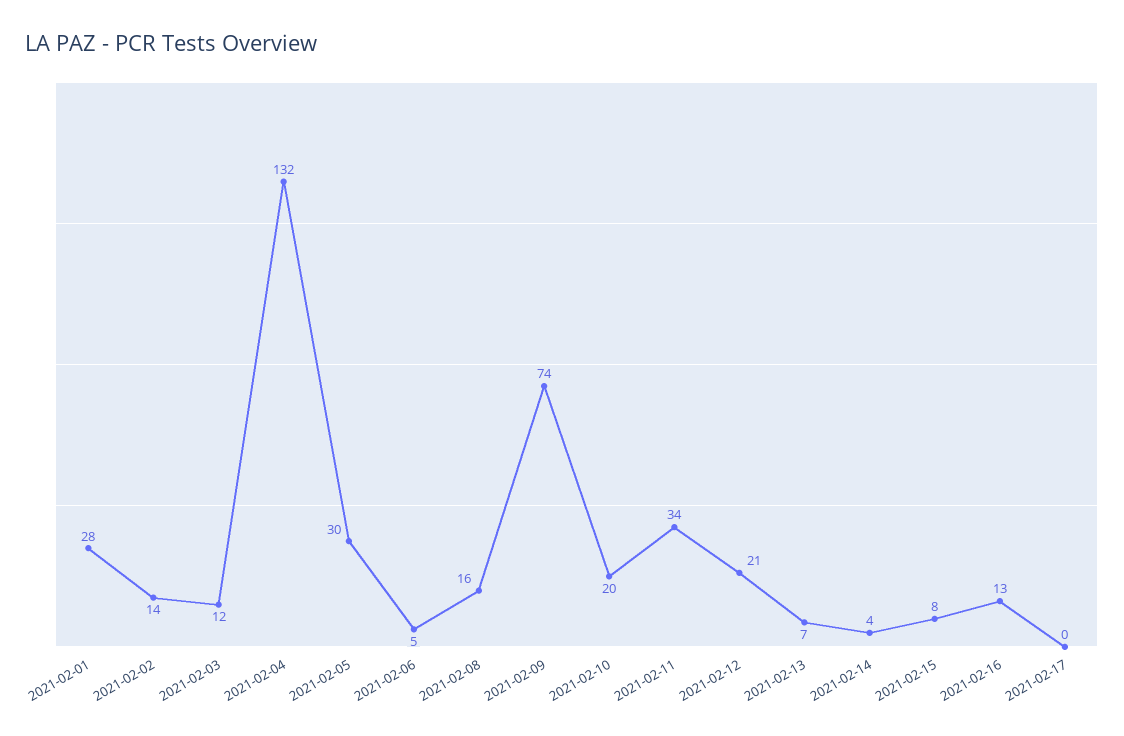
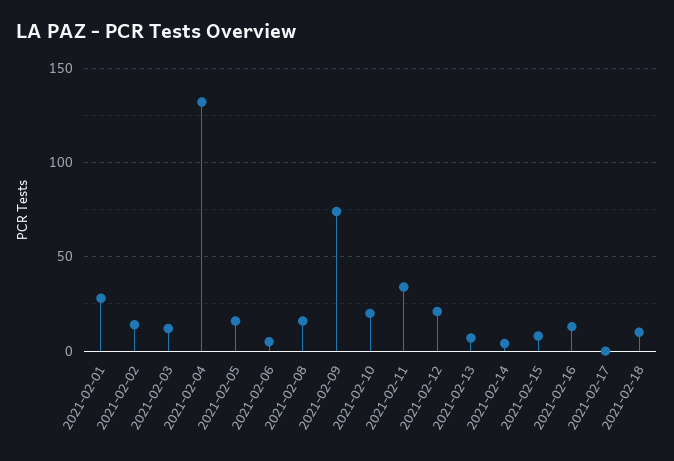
2021-02-05: 30 -> 15
2021-02-18: none -> 10

